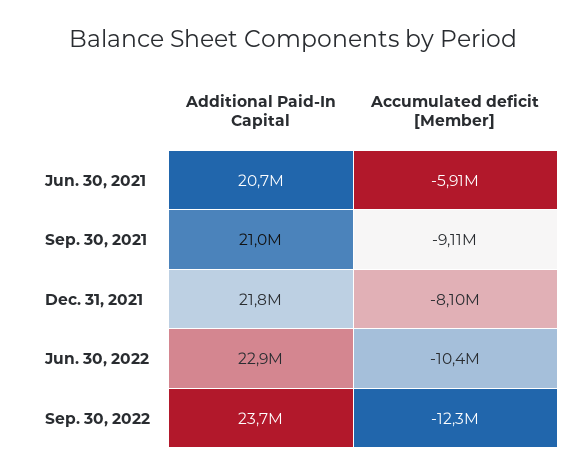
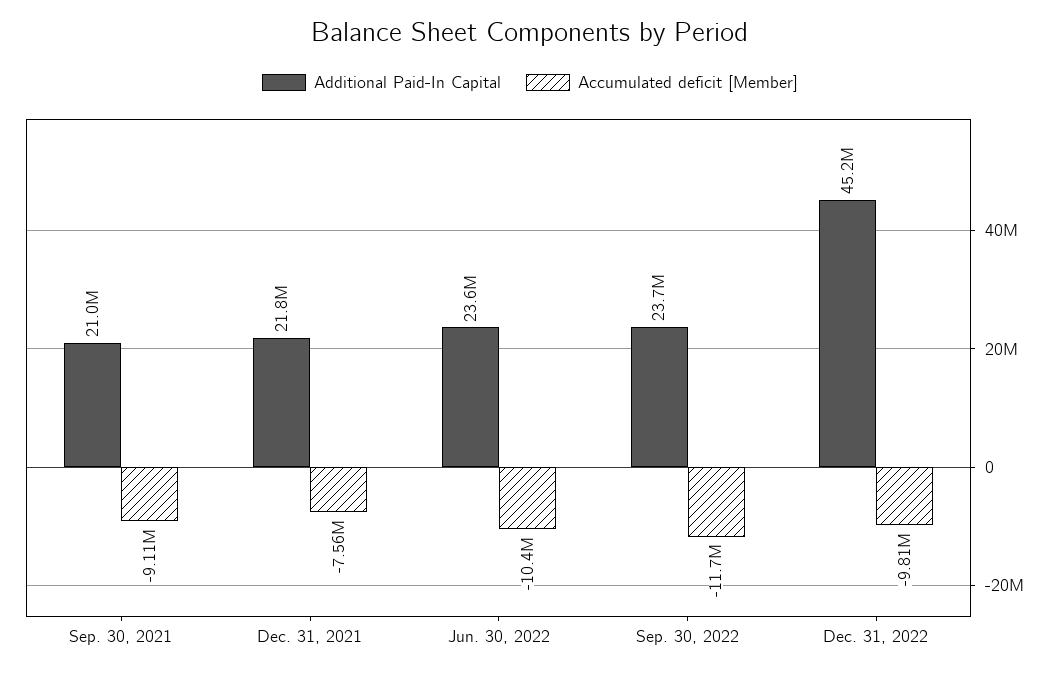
Additional Paid-In Capital, Jun. 30, 2021: 20700000 -> none
Accumulated deficit [Member], Jun. 30, 2021: -5910000 -> none
Accumulated deficit [Member], Dec. 31, 2021: -8100000 -> -7560000
Additional Paid-In Capital, Jun. 30, 2022: 22900000 -> 23600000
Accumulated deficit [Member], Sep. 30, 2022: -12300000 -> -11700000
Additional Paid-In Capital, Dec. 31, 2022: none -> 45200000
Accumulated deficit [Member], Dec. 31, 2022: none -> -9810000

